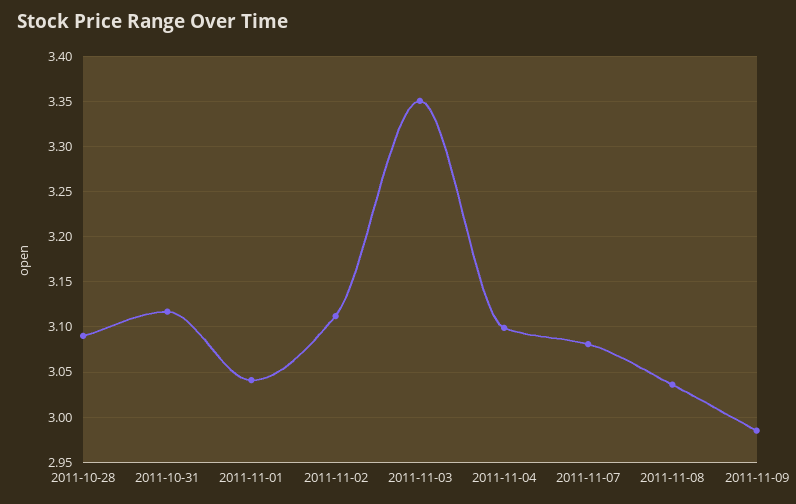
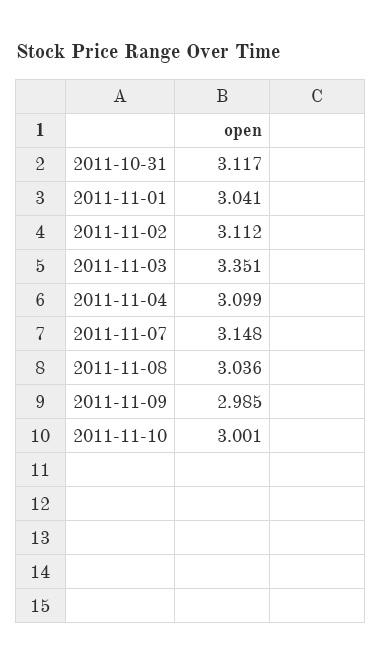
2011-10-28: 3.09 -> none
2011-11-07: 3.08 -> 3.148
2011-11-10: none -> 3.001

